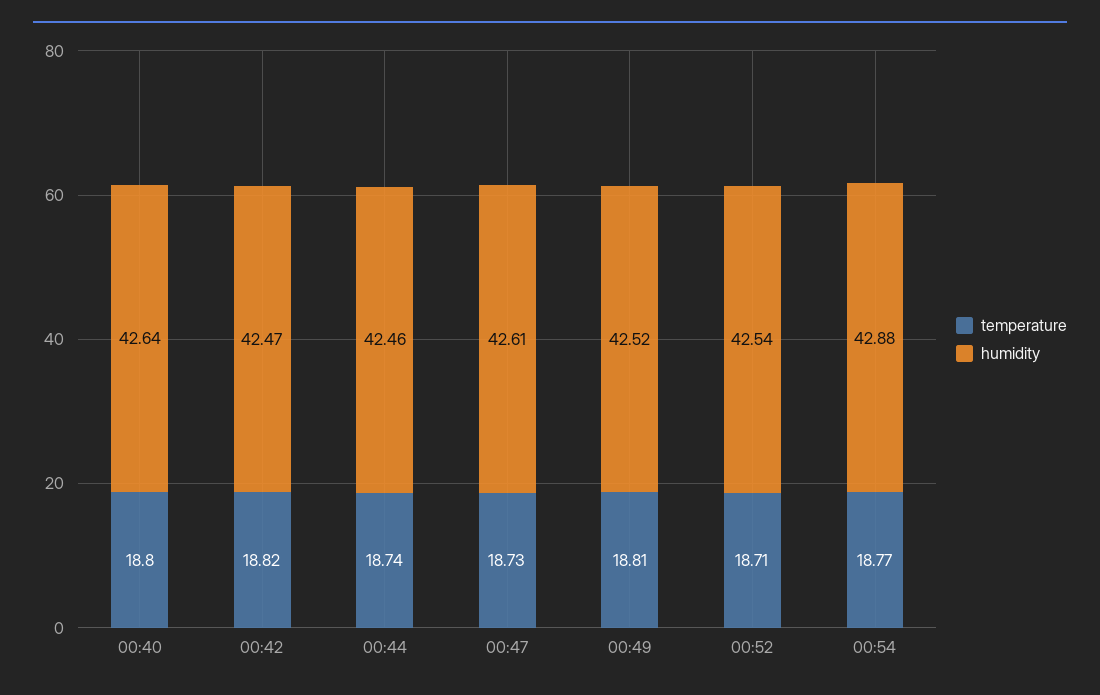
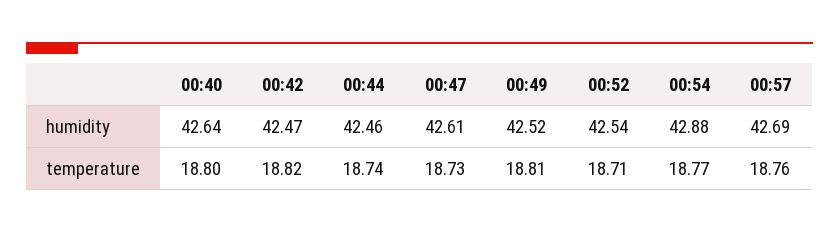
humidity, 00:57: none -> 42.69
temperature, 00:57: none -> 18.76

